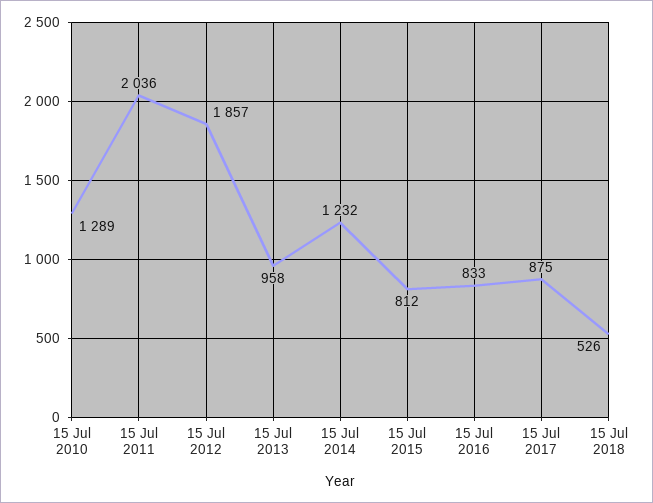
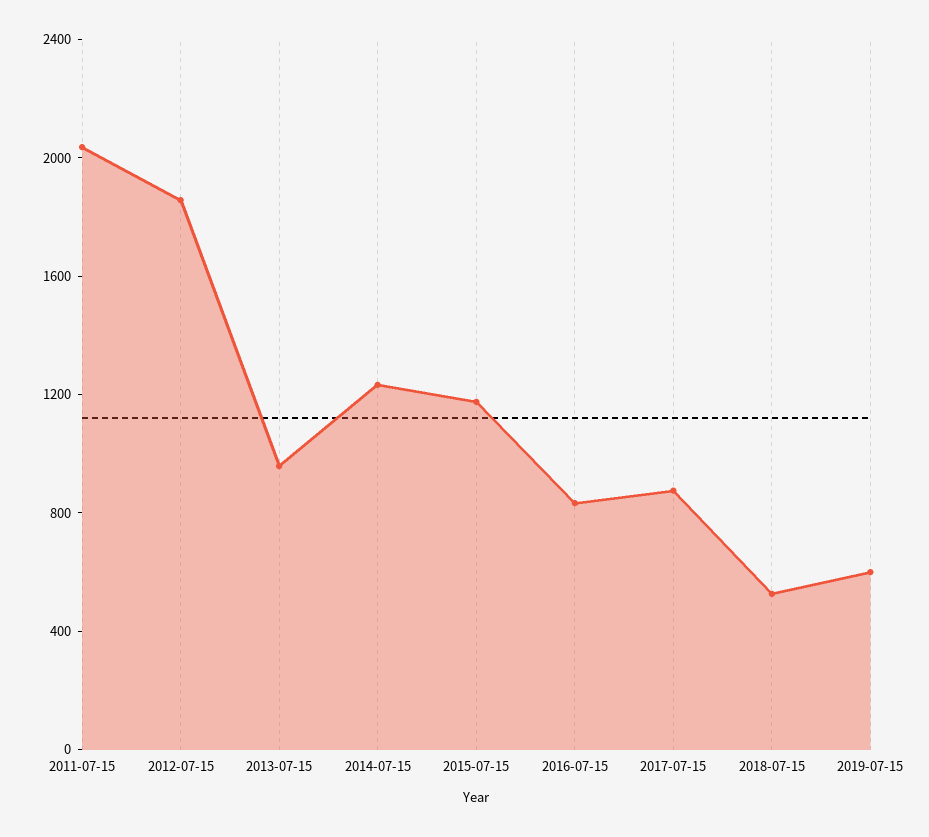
15 Jul 2010: 1289 -> none
15 Jul 2015: 812 -> 1200
2019-07-15: none -> 600

